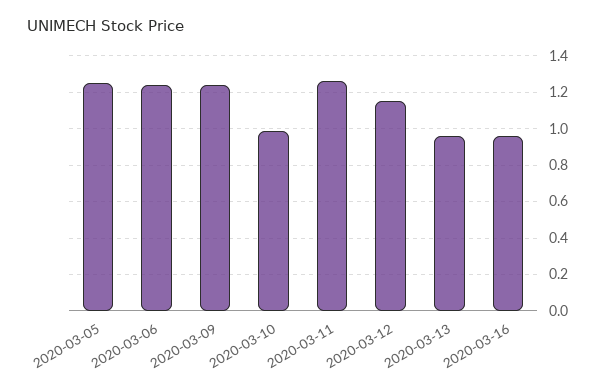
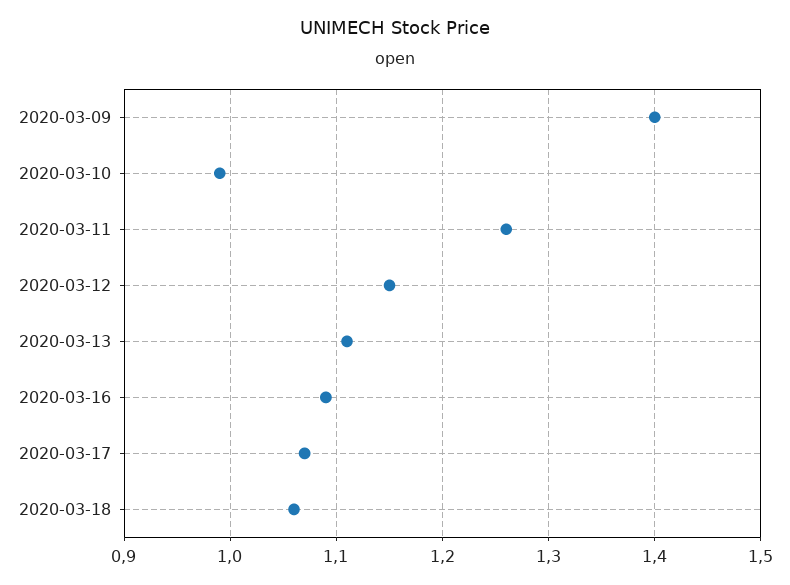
2020-03-05: 1.25 -> none
2020-03-06: 1.25 -> none
2020-03-09: 1.25 -> 1.4
2020-03-13: 0.95 -> 1.11
2020-03-16: 0.95 -> 1.09
2020-03-17: none -> 1.07
2020-03-18: none -> 1.06

